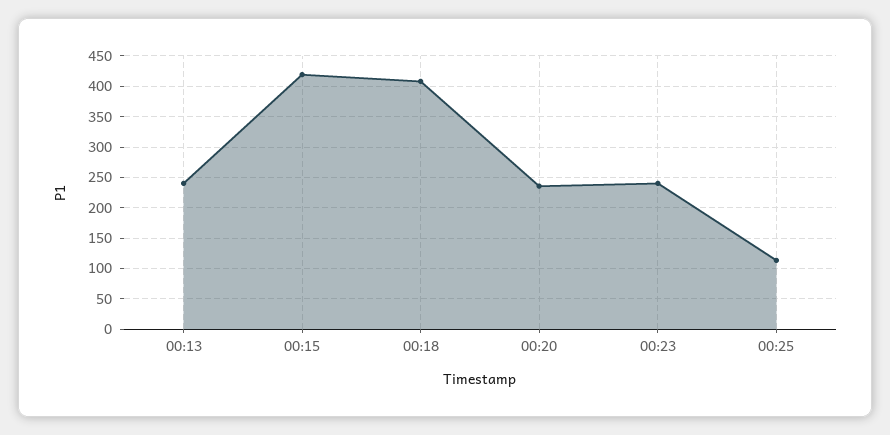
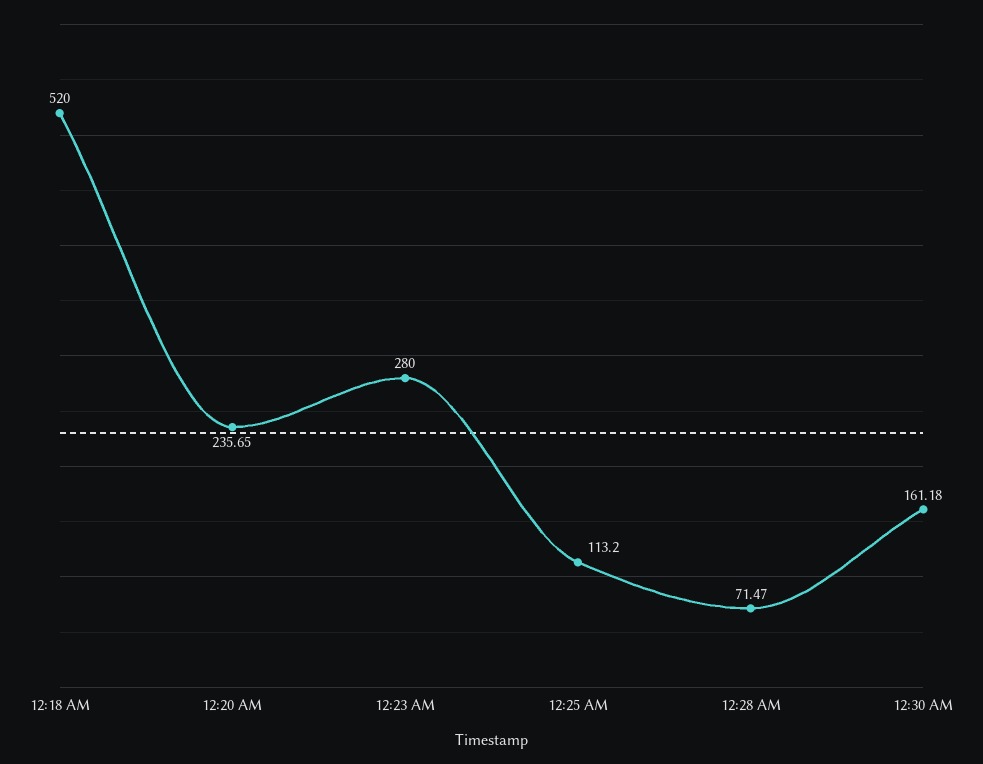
00:13: 240 -> none
00:15: 420 -> none
00:18: 410 -> 520
00:23: 240 -> 280
12:28 AM: none -> 71.47
12:30 AM: none -> 161.18

